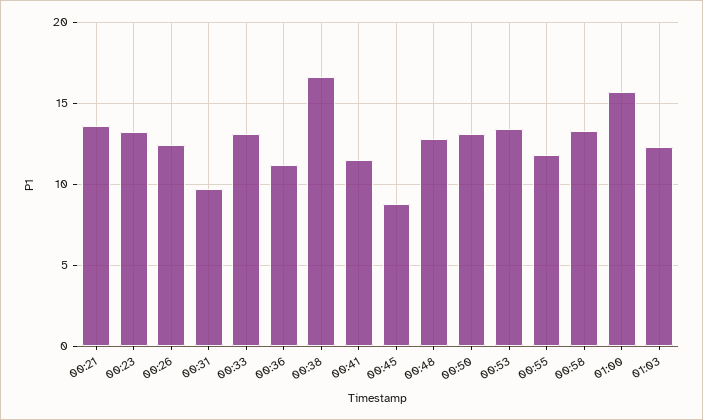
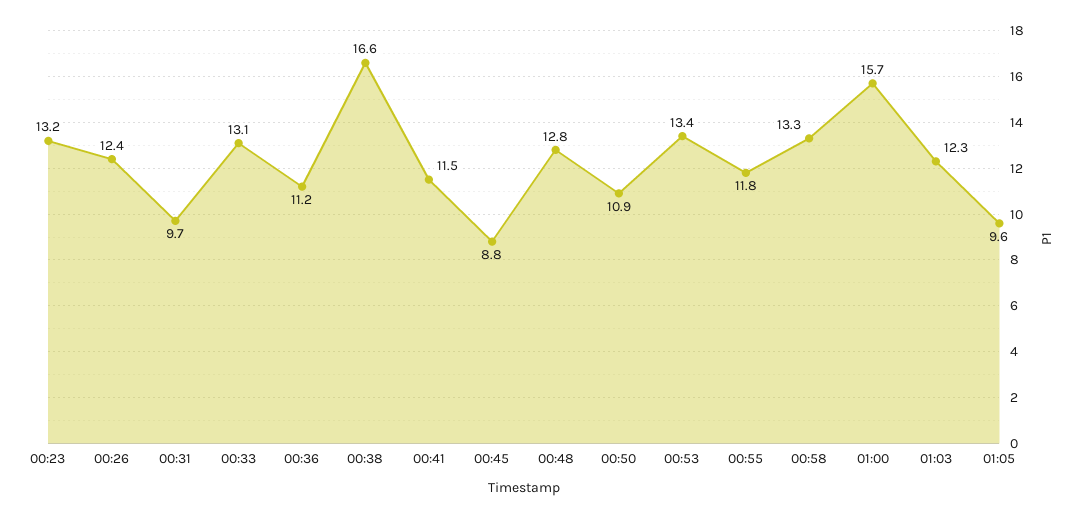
00:21: 13.5 -> none
00:50: 13 -> 10.9
01:05: none -> 9.6

